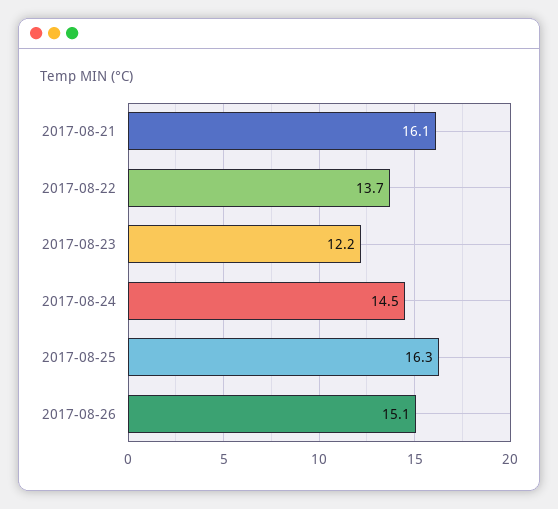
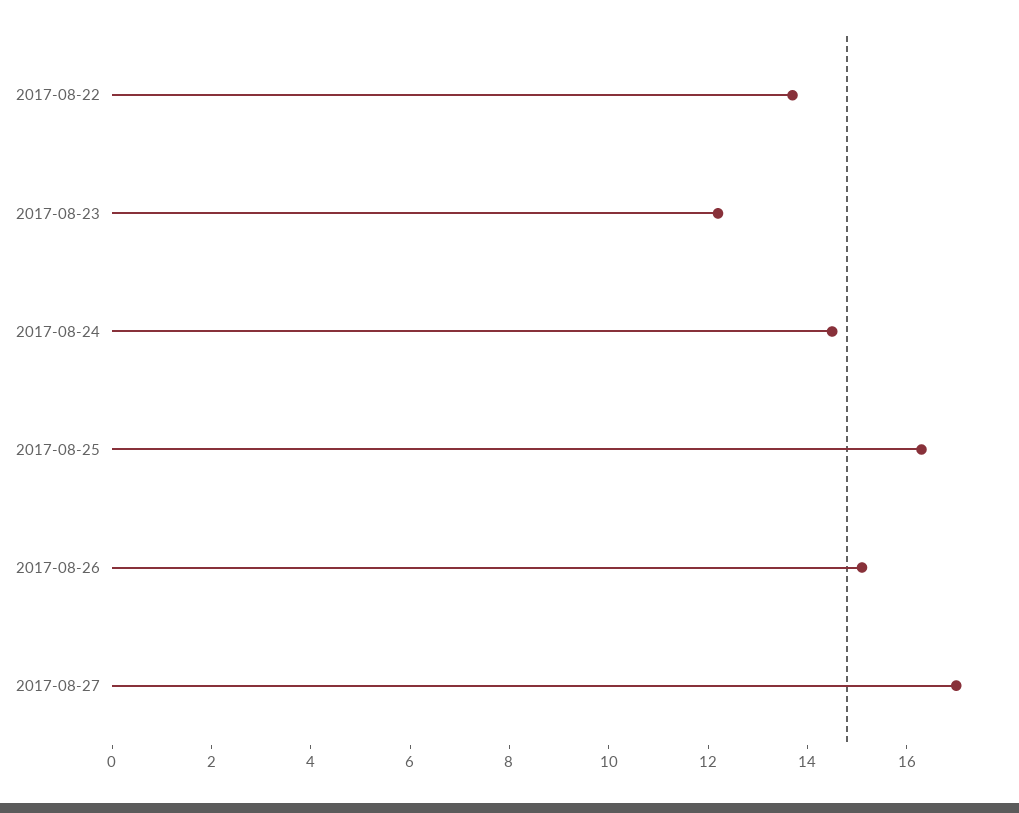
2017-08-21: 16.1 -> none
2017-08-27: none -> 17

